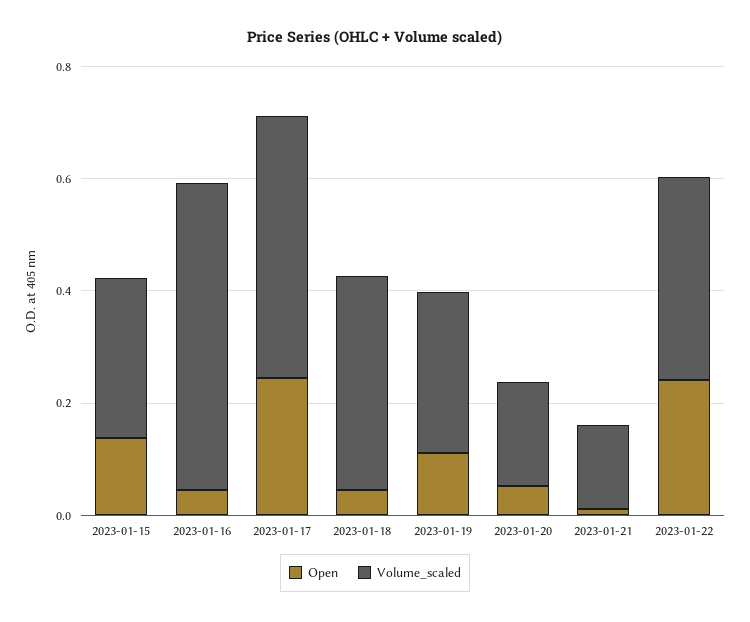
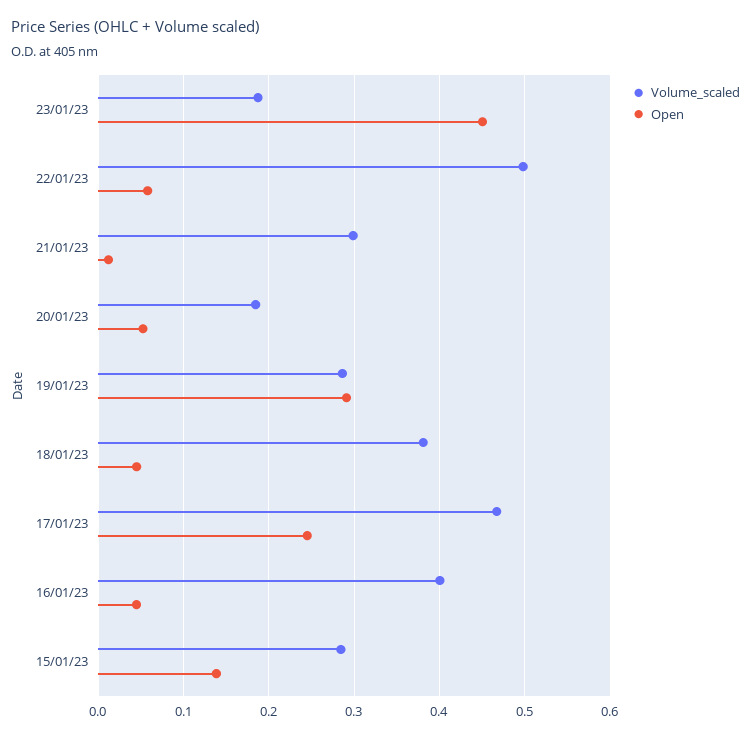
Volume_scaled, 2023-01-16: 0.55 -> 0.4
Open, 2023-01-19: 0.1 -> 0.29
Volume_scaled, 2023-01-21: 0.15 -> 0.3
Open, 2023-01-22: 0.25 -> 0.06
Volume_scaled, 2023-01-22: 0.35 -> 0.5
Volume_scaled, 23/01/23: none -> 0.19
Open, 23/01/23: none -> 0.45

